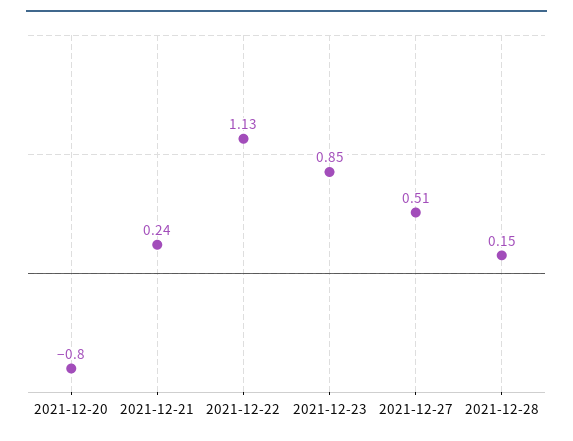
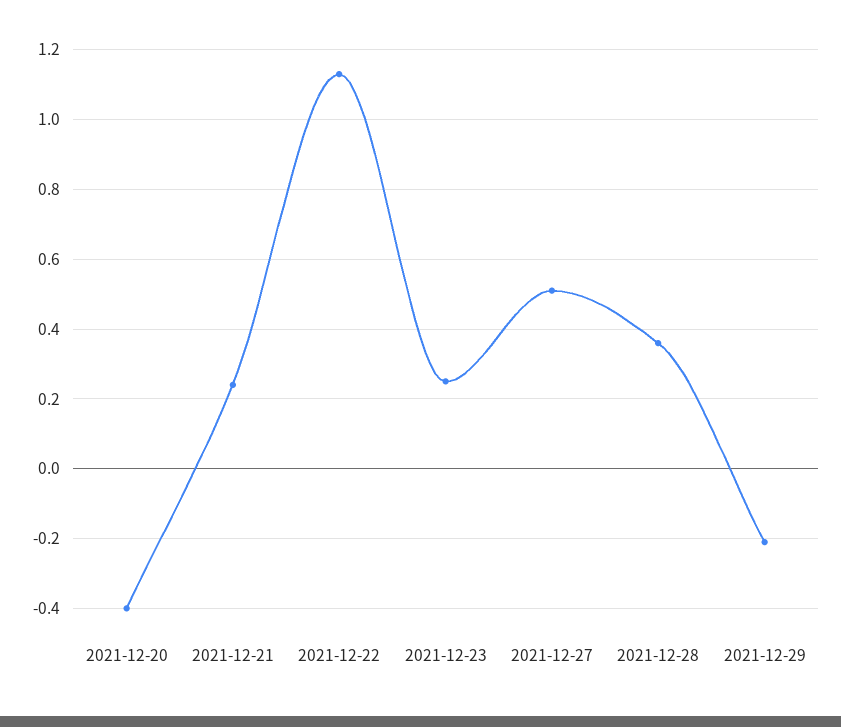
2021-12-20: -0.8 -> -0.4
2021-12-23: 0.85 -> 0.25
2021-12-28: 0.15 -> 0.35
2021-12-29: none -> -0.2

